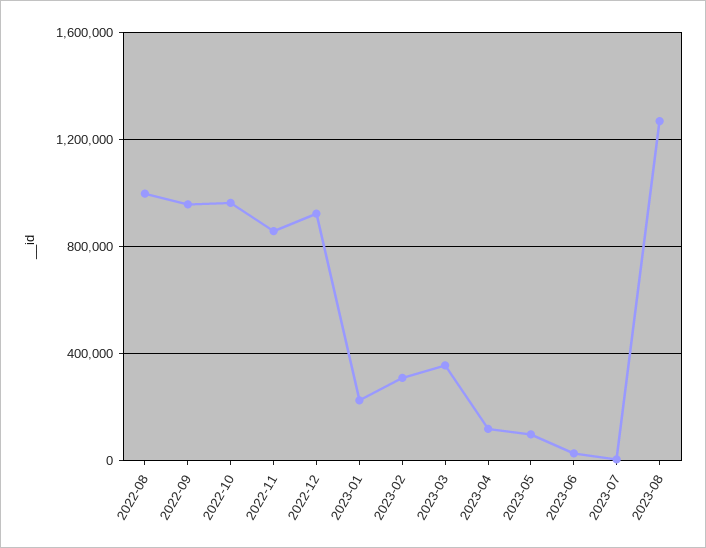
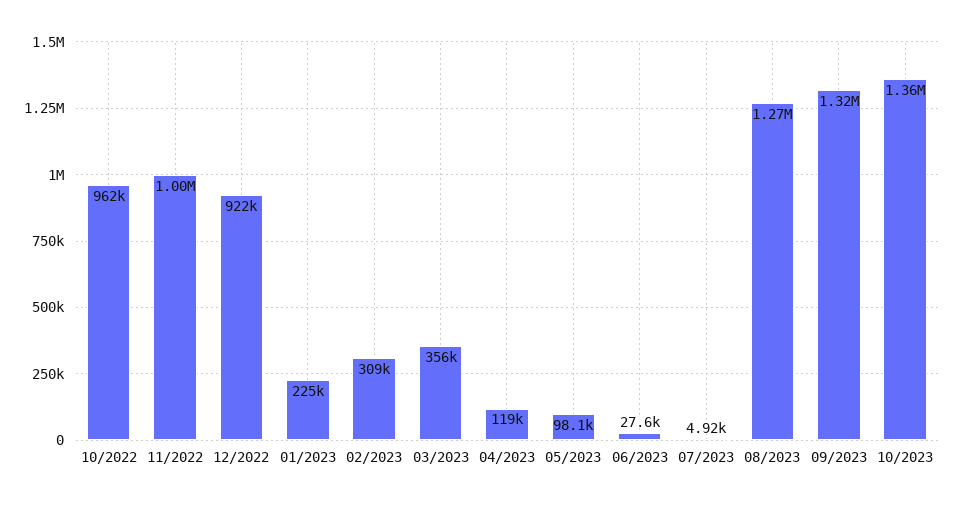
2022-08: 1000000 -> none
2022-09: 950000 -> none
2022-11: 850000 -> 1000000
09/2023: none -> 1320000
10/2023: none -> 1360000

